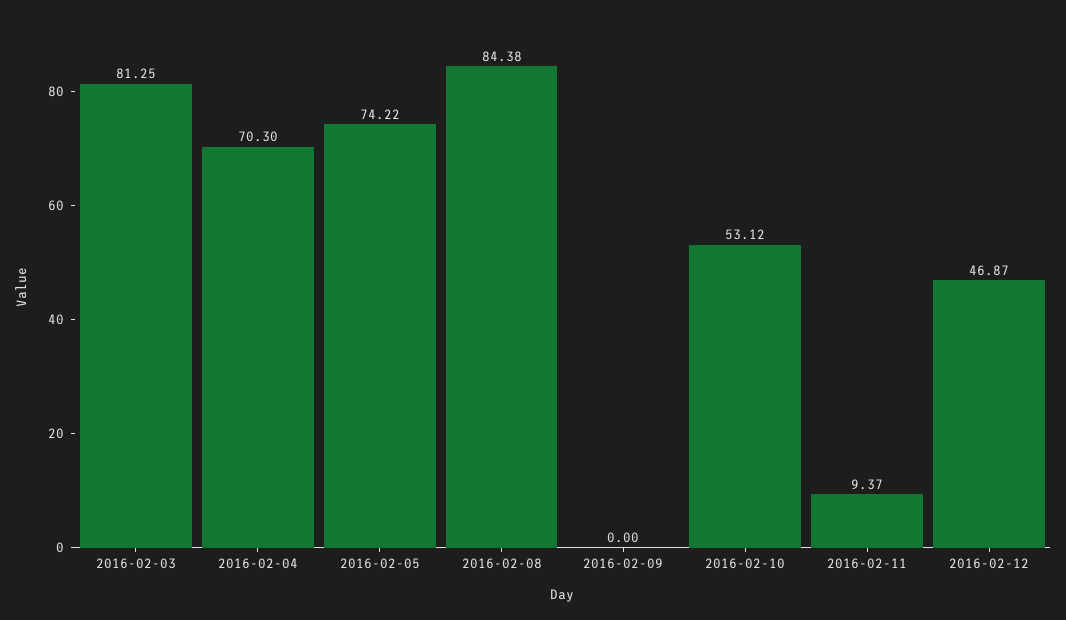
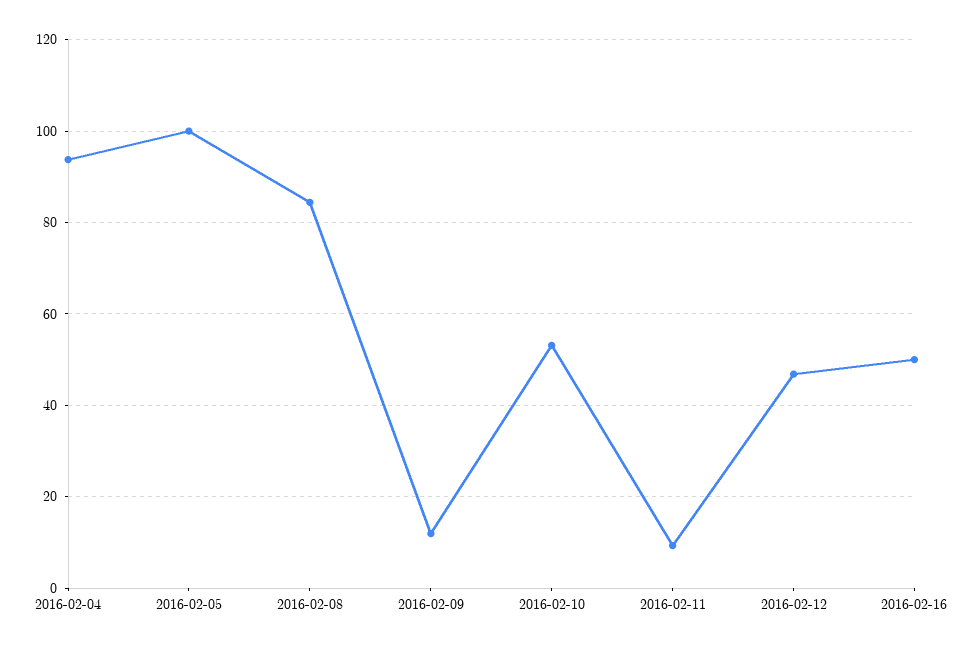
2016-02-03: 81.25 -> none
2016-02-04: 70.3 -> 94
2016-02-05: 74.22 -> 100
2016-02-09: 0 -> 12
2016-02-16: none -> 50

